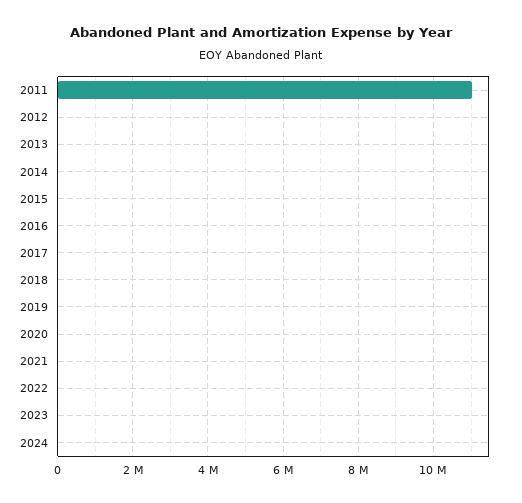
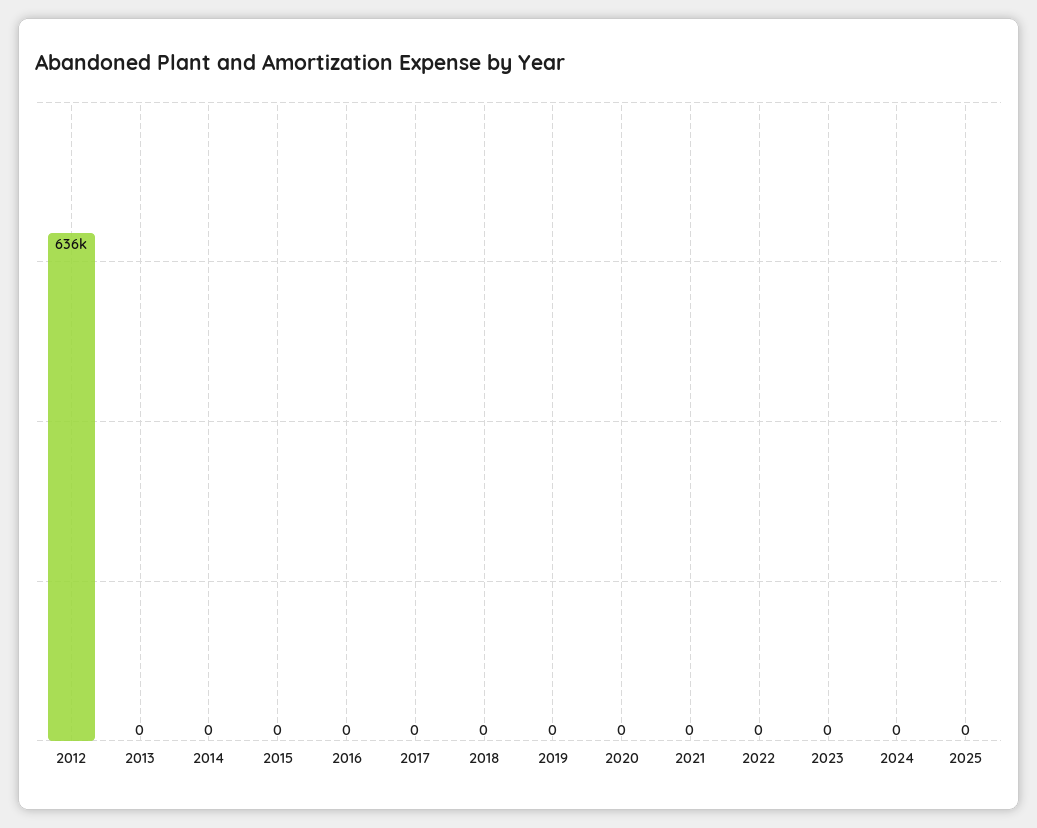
2011: 11000000 -> none
2012: 0 -> 636000
2025: none -> 0

